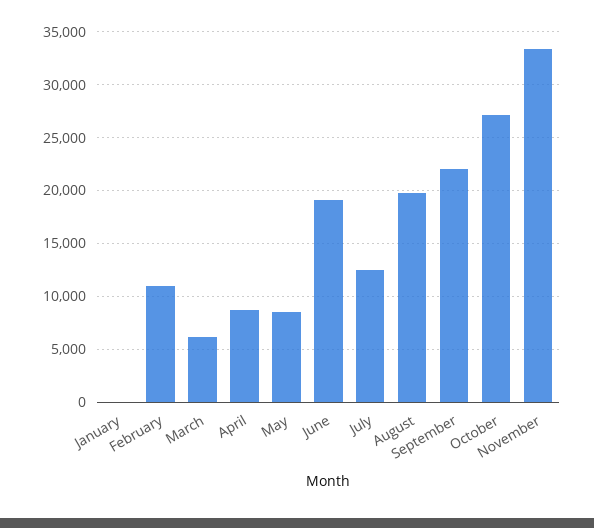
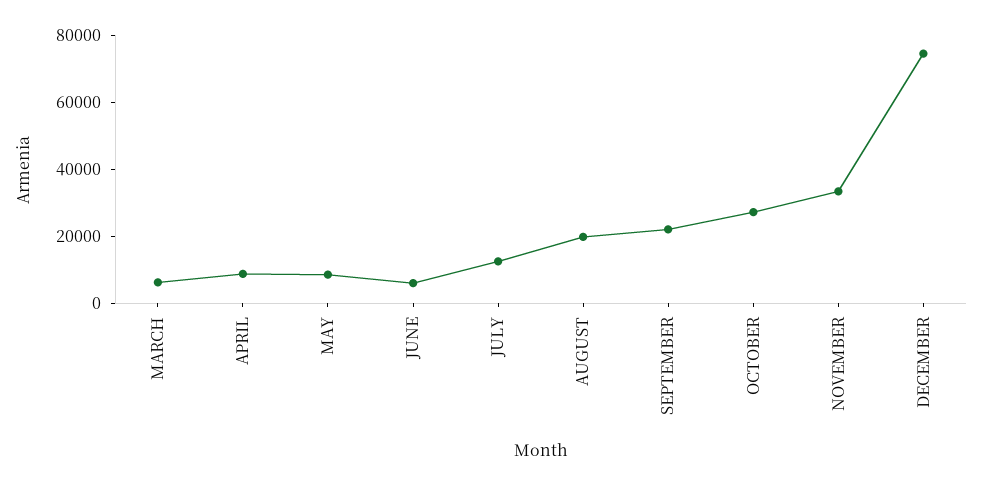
January: 0 -> none
February: 11000 -> none
June: 19000 -> 5000
DECEMBER: none -> 75000

